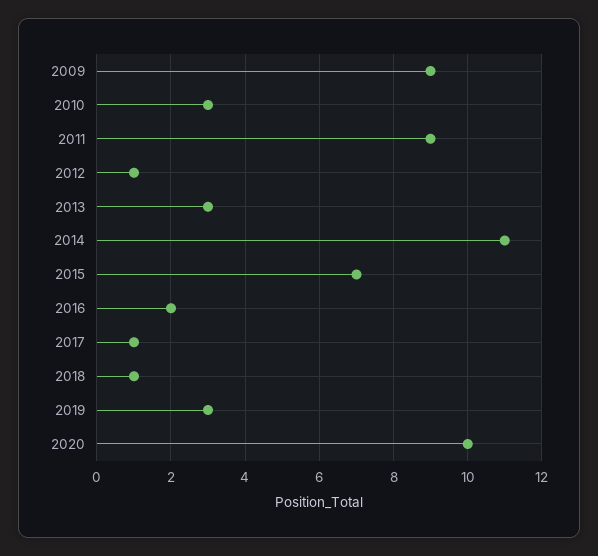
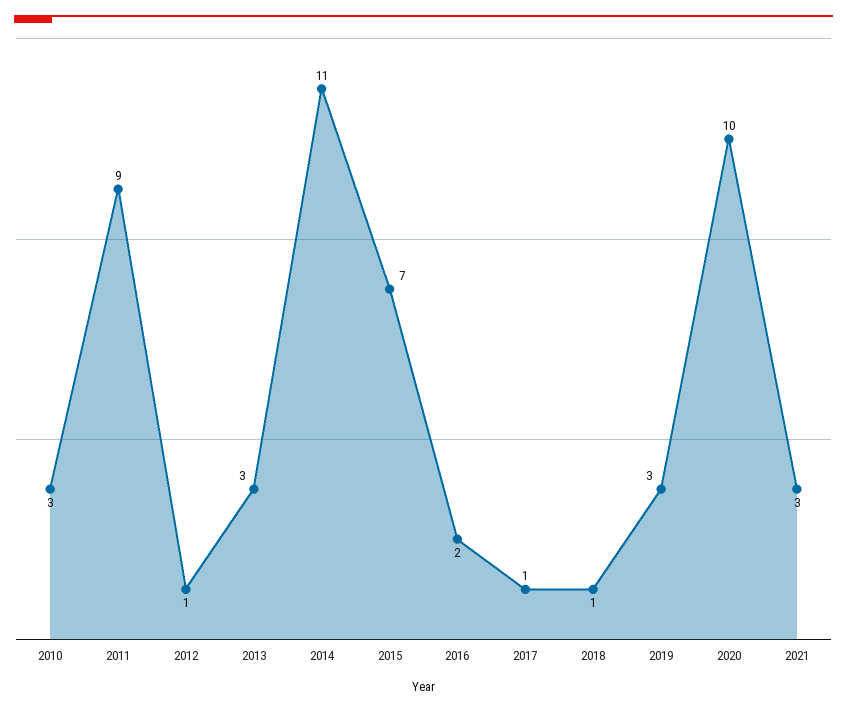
2009: 9 -> none
2021: none -> 3

